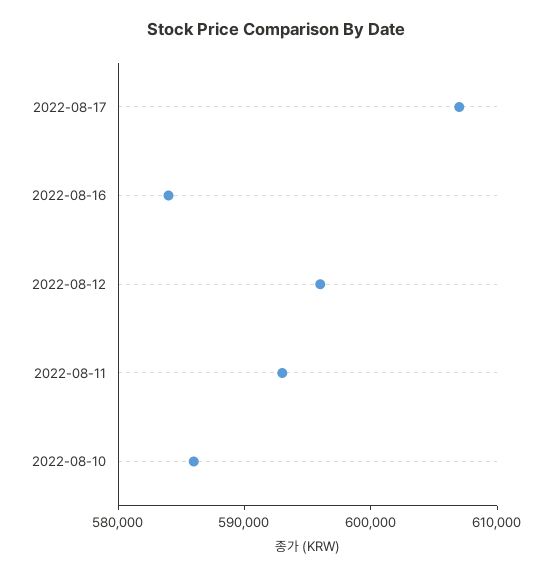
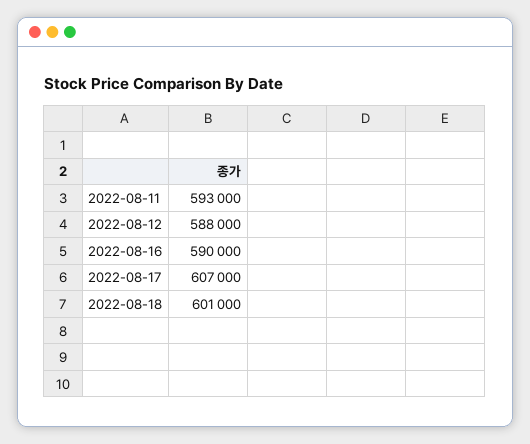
2022-08-16: 584000 -> 590000
2022-08-12: 596000 -> 588000
2022-08-10: 586000 -> none
2022-08-18: none -> 601000

